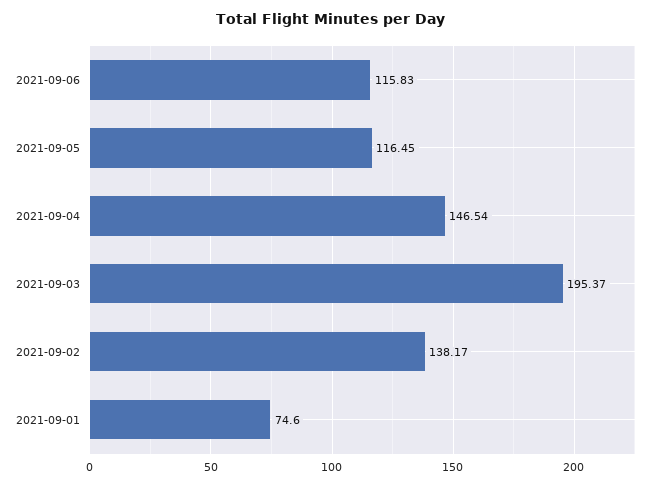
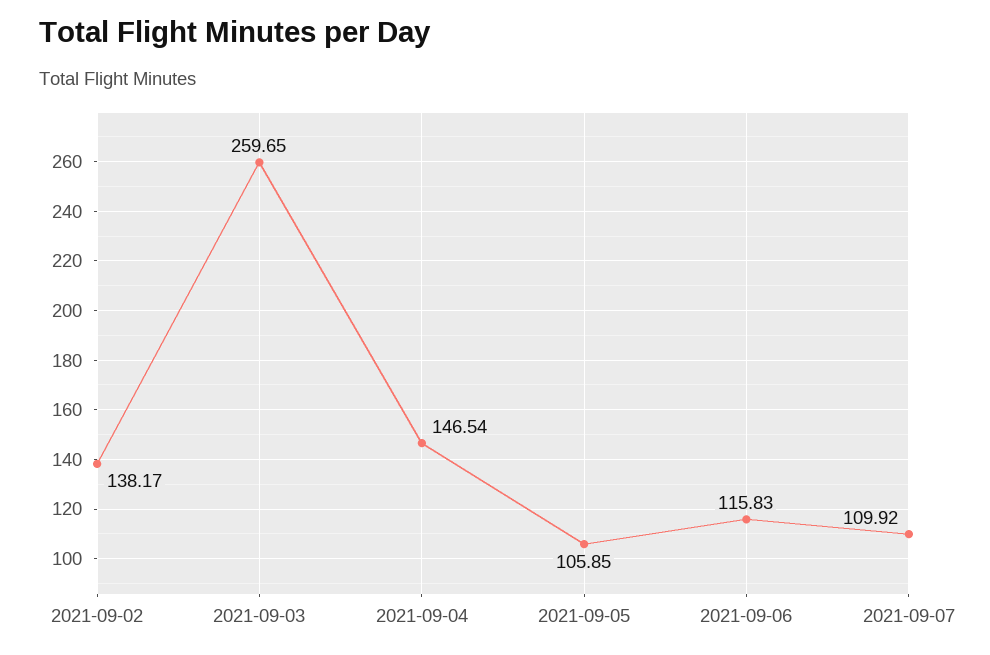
2021-09-05: 116.45 -> 105.85
2021-09-03: 195.37 -> 259.65
2021-09-01: 74.6 -> none
2021-09-07: none -> 109.92

